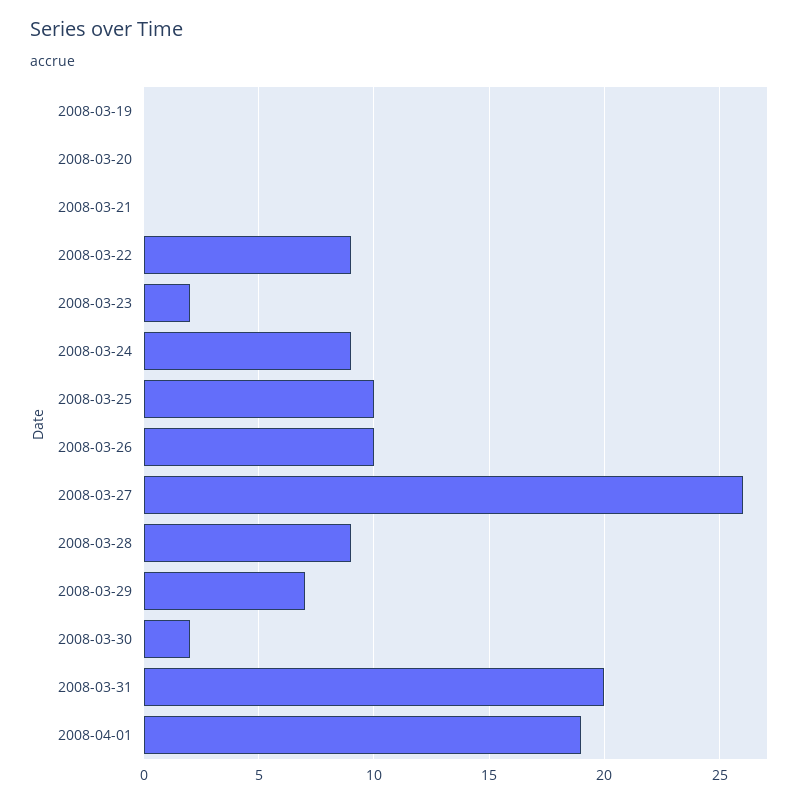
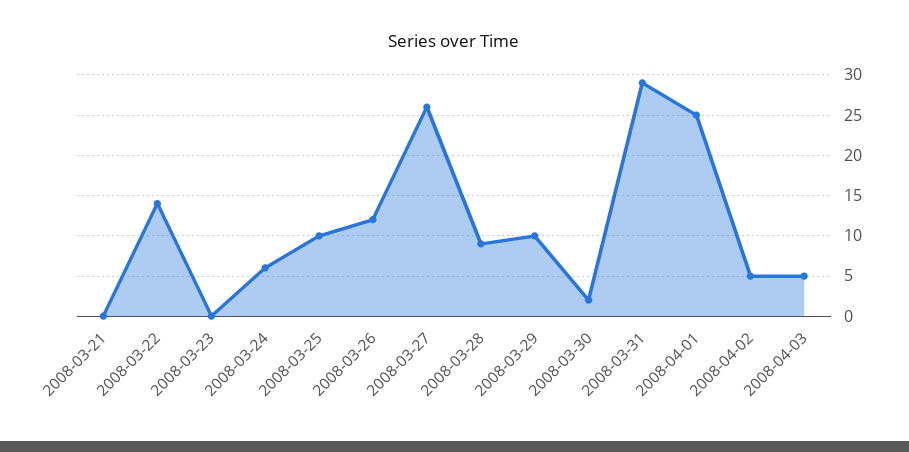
2008-03-19: 0 -> none
2008-03-20: 0 -> none
2008-03-22: 9 -> 14
2008-03-23: 2 -> 0
2008-03-24: 9 -> 6
2008-03-26: 10 -> 12
2008-03-29: 7 -> 10
2008-03-31: 20 -> 29
2008-04-01: 19 -> 25
2008-04-02: none -> 5
2008-04-03: none -> 5

